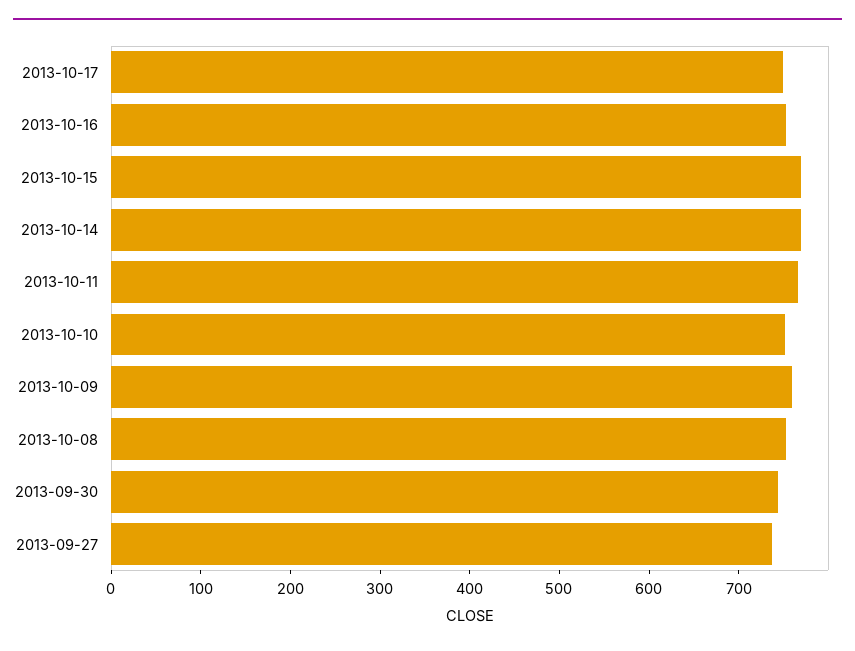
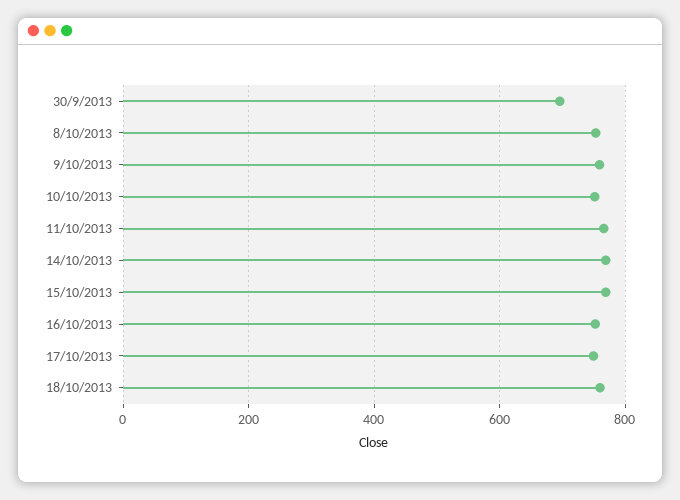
2013-09-30: 740 -> 700
2013-09-27: 740 -> none
18/10/2013: none -> 760

